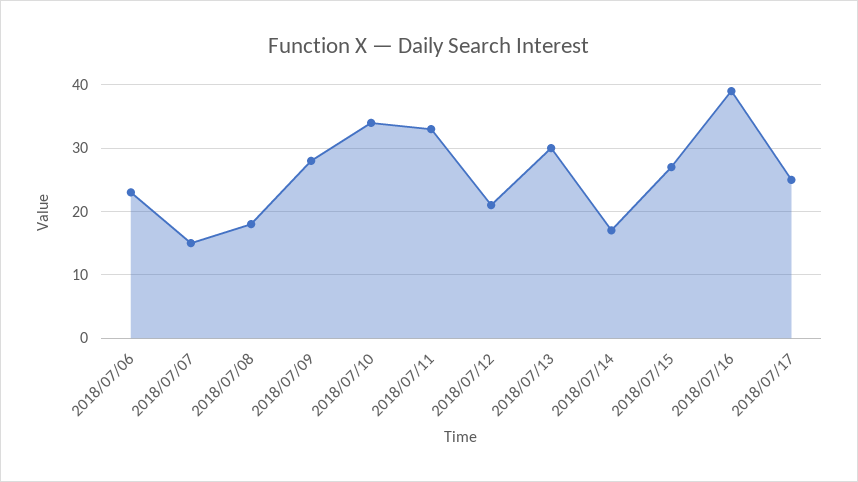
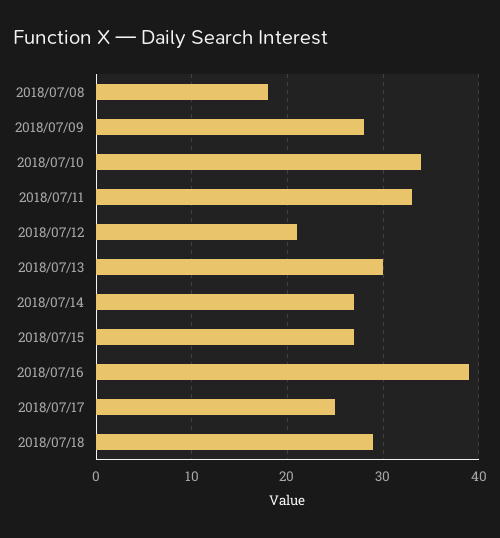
2018/07/06: 23 -> none
2018/07/07: 15 -> none
2018/07/14: 17 -> 27
2018/07/18: none -> 29

